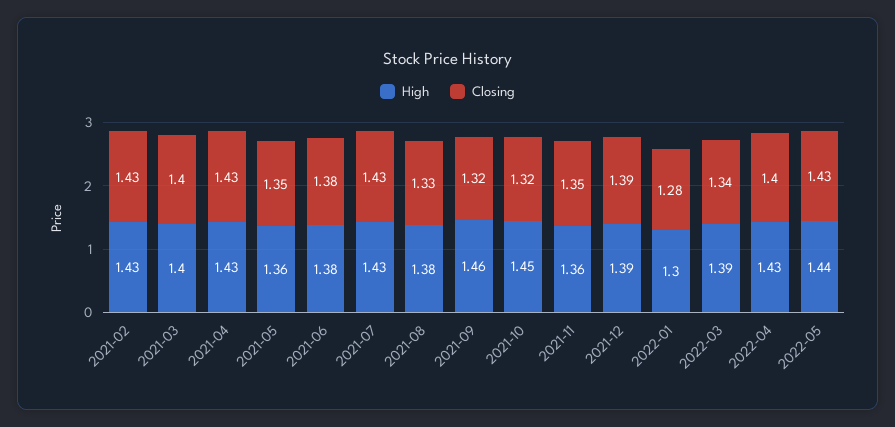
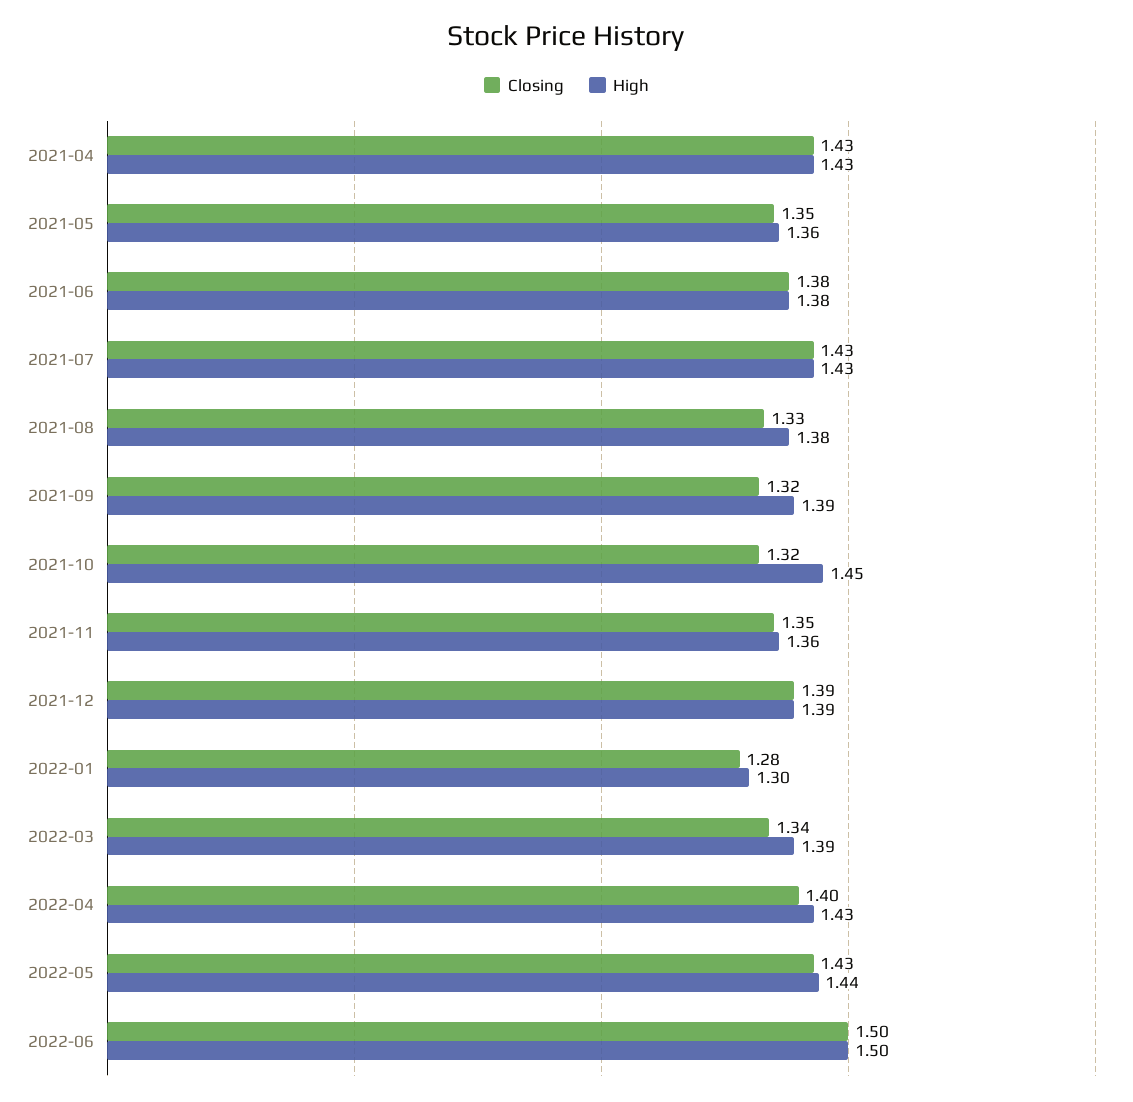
High, 2021-02: 1.43 -> none
Closing, 2021-02: 1.43 -> none
High, 2021-03: 1.4 -> none
Closing, 2021-03: 1.4 -> none
High, 2021-09: 1.46 -> 1.39
Closing, 2022-06: none -> 1.5
High, 2022-06: none -> 1.5

